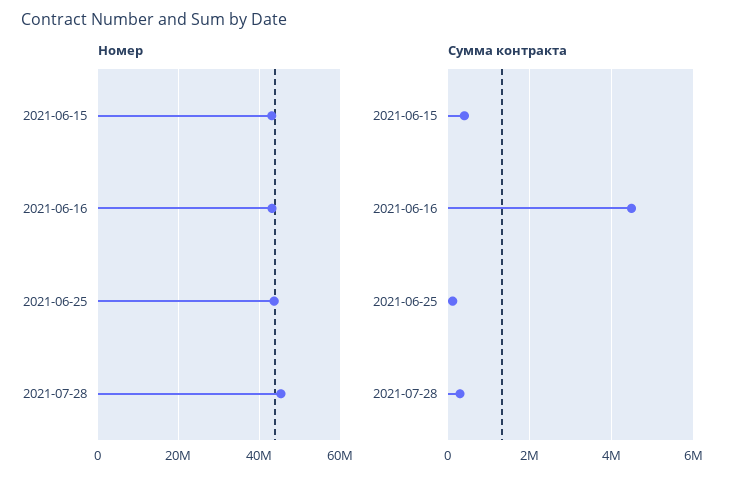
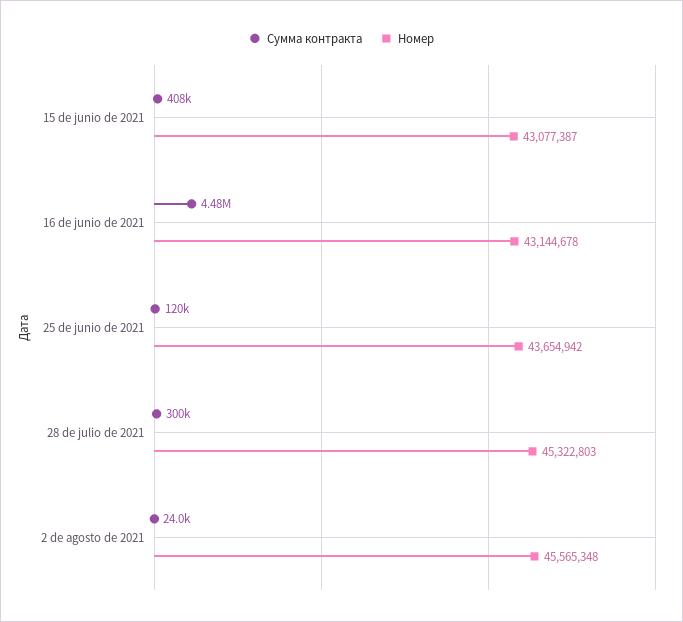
Сумма контракта, 2 de agosto de 2021: none -> 24000
Номер, 2 de agosto de 2021: none -> 45565348

